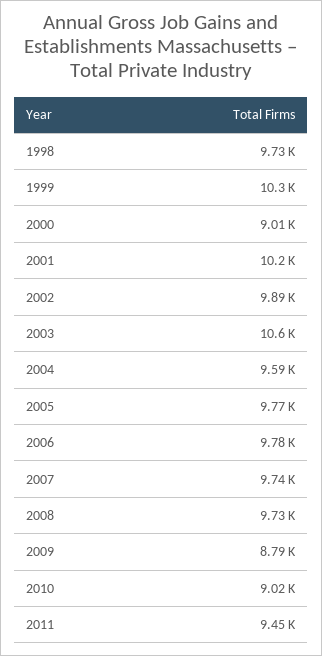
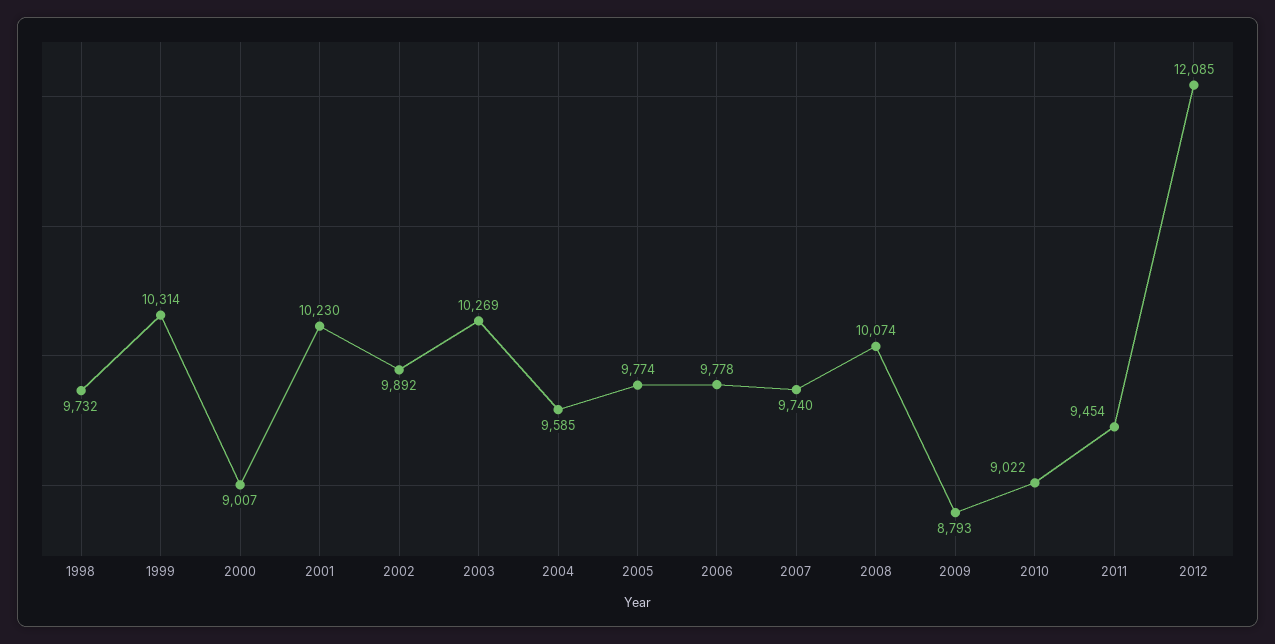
2003: 10600 -> 10269
2008: 9730 -> 10074
2012: none -> 12085

